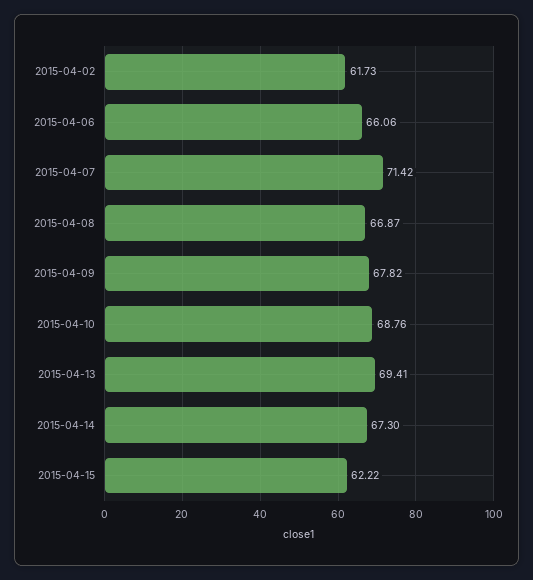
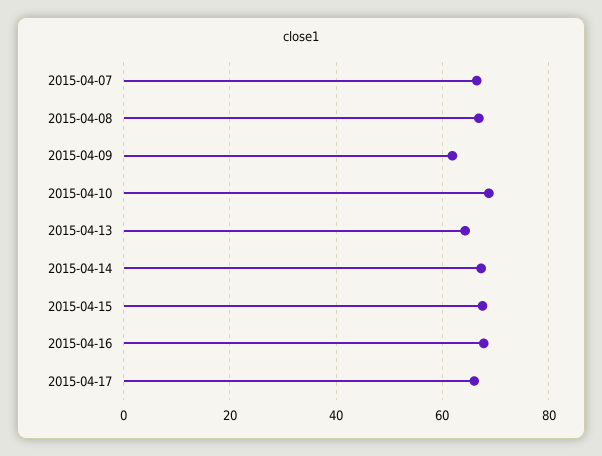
2015-04-02: 61.73 -> none
2015-04-06: 66.06 -> none
2015-04-07: 71.42 -> 66
2015-04-09: 67.82 -> 62
2015-04-13: 69.41 -> 64
2015-04-15: 62.22 -> 68
2015-04-16: none -> 68
2015-04-17: none -> 66

